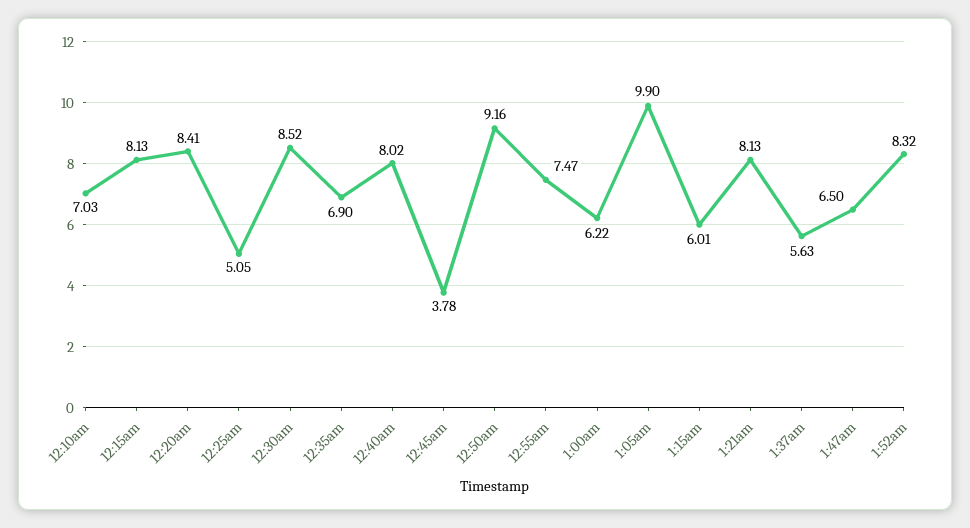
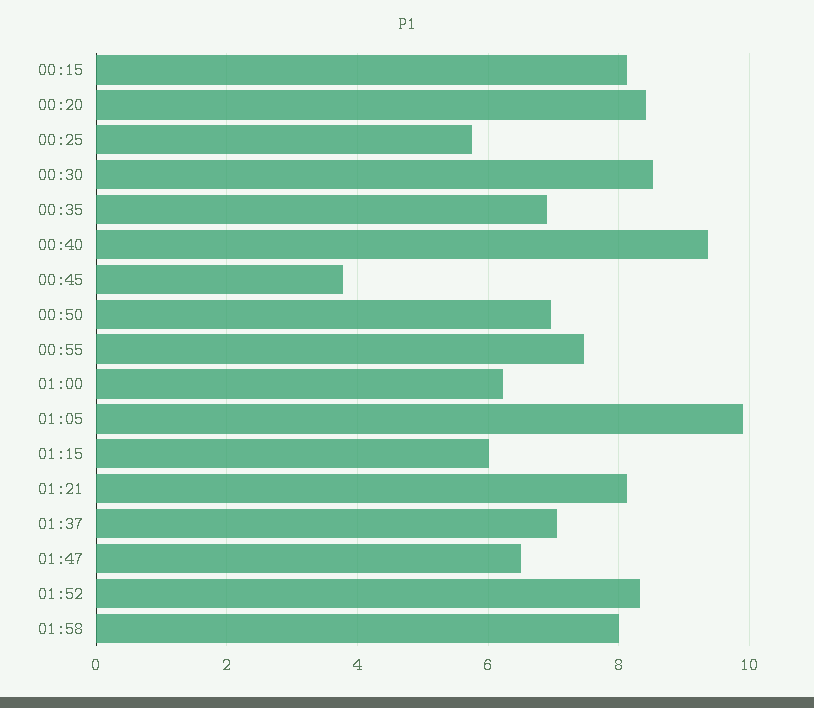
12:10am: 7.03 -> none
12:25am: 5.05 -> 5.8
12:40am: 8.02 -> 9.4
12:50am: 9.16 -> 7
1:37am: 5.63 -> 7
01:58: none -> 8

